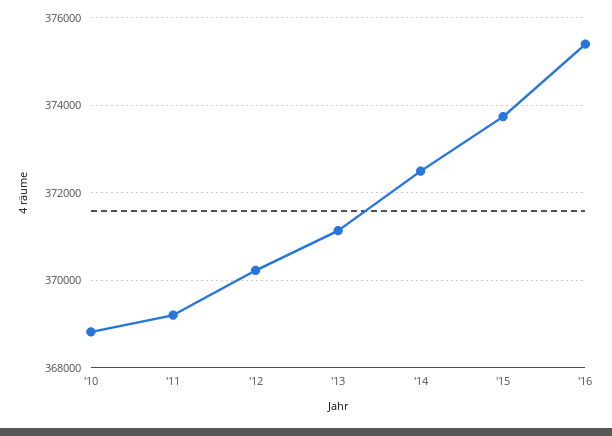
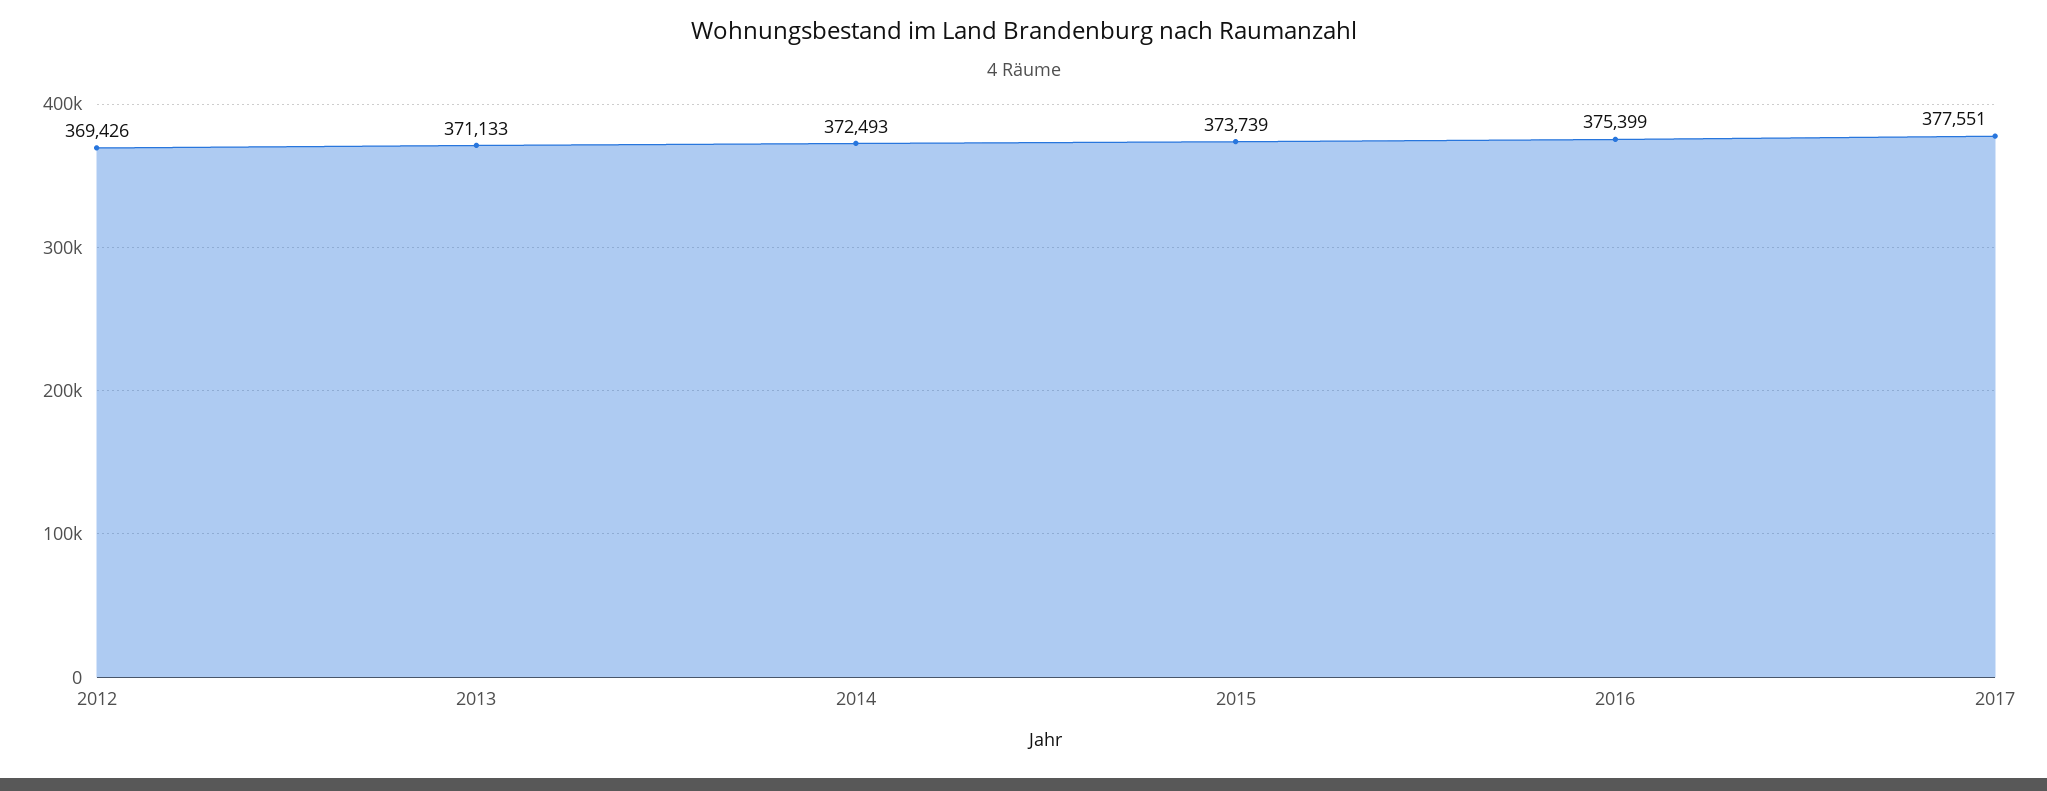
'10: 368800 -> none
'11: 369200 -> none
'12: 370200 -> 369426
2017: none -> 377551

